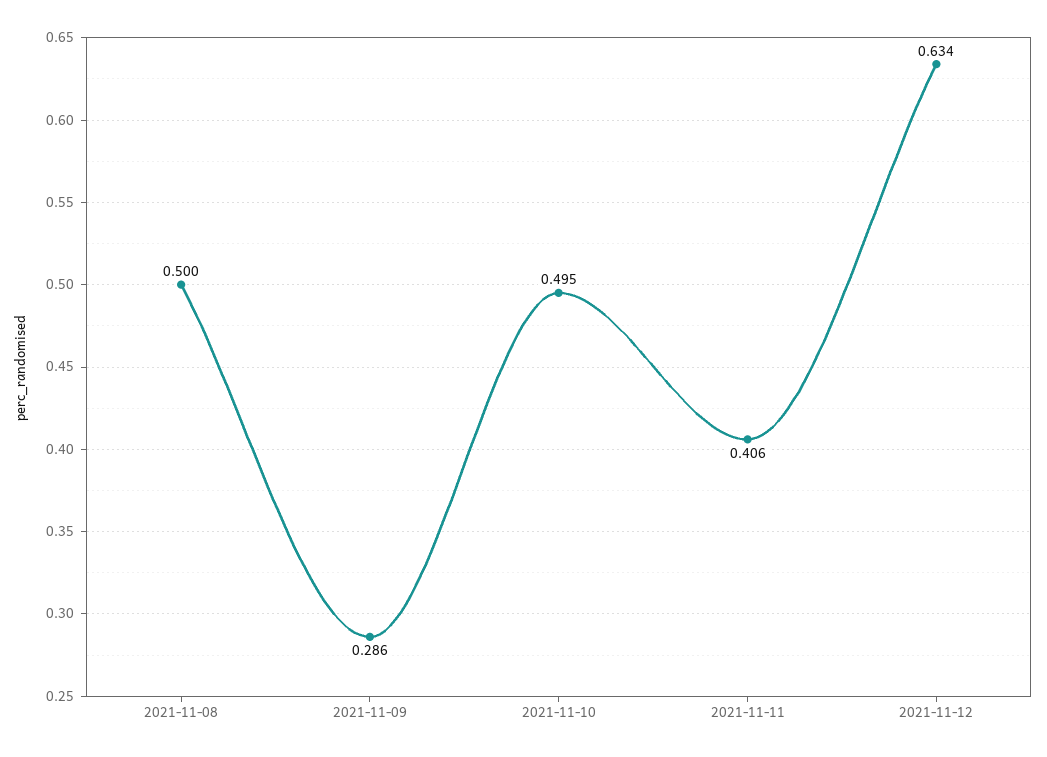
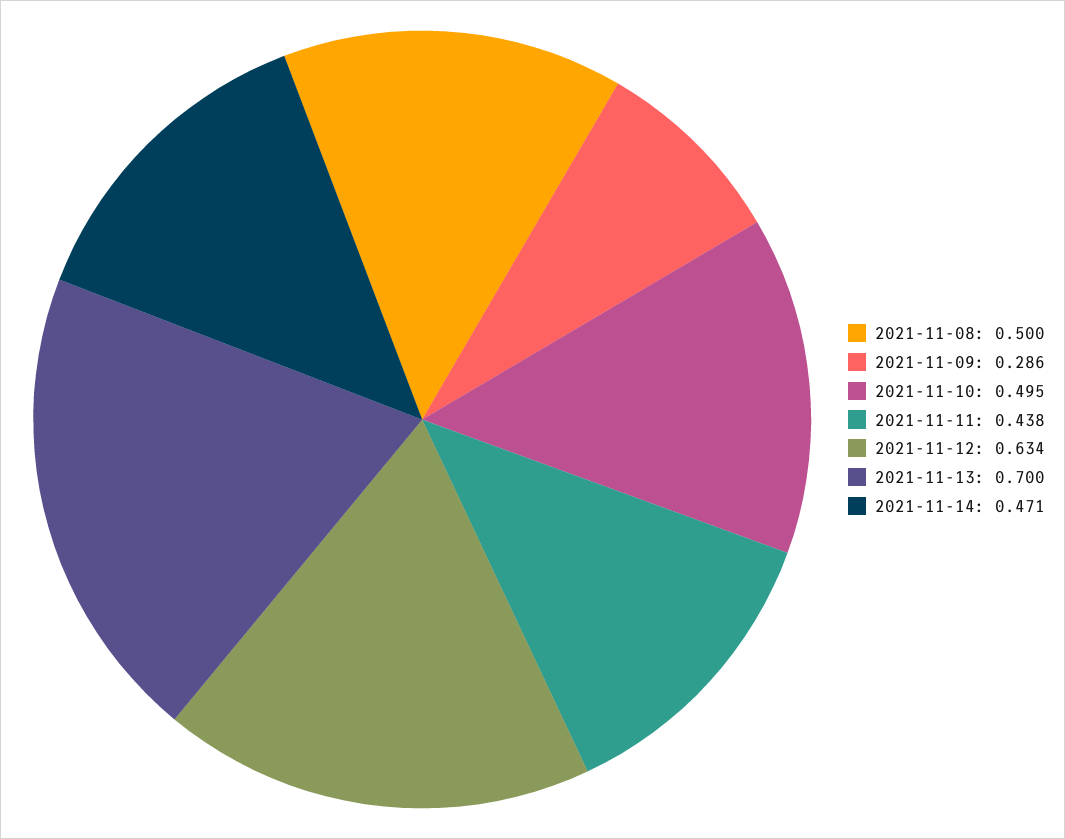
2021-11-11: 0.406 -> 0.438
2021-11-13: none -> 0.7
2021-11-14: none -> 0.471

